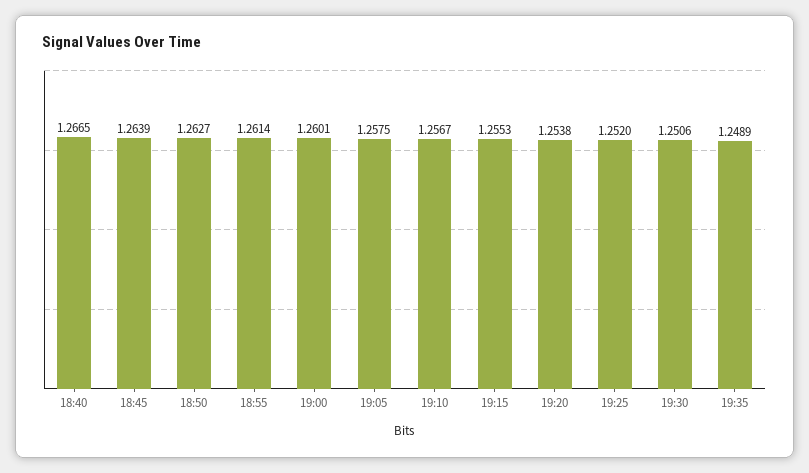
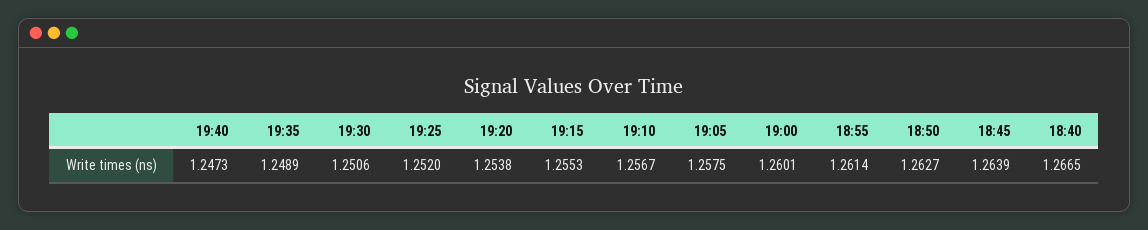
19:40: none -> 1.2473

